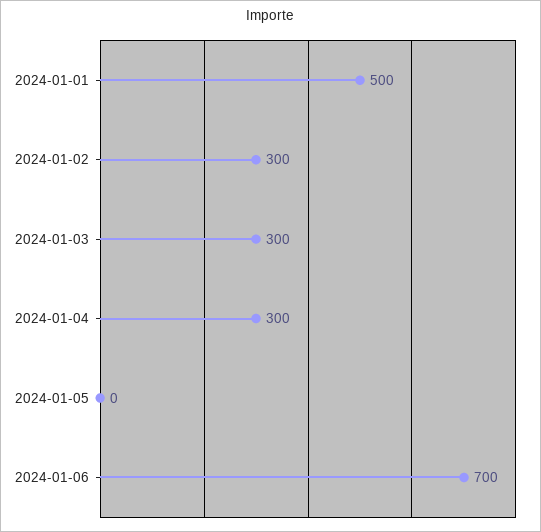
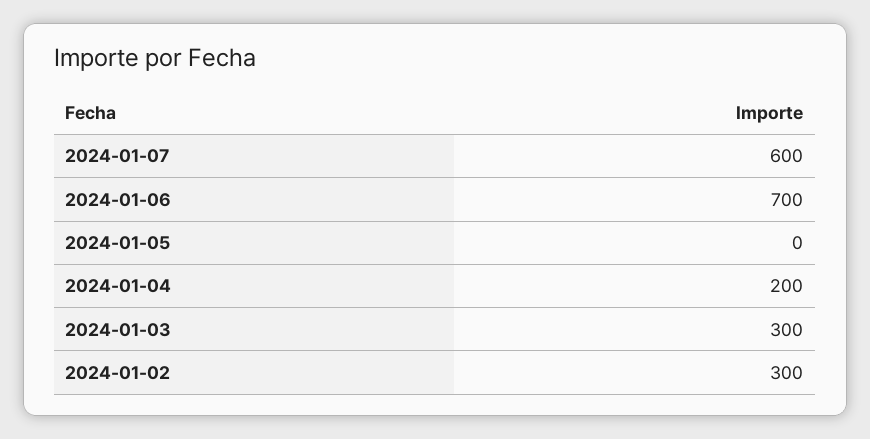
2024-01-01: 500 -> none
2024-01-04: 300 -> 200
2024-01-07: none -> 600

